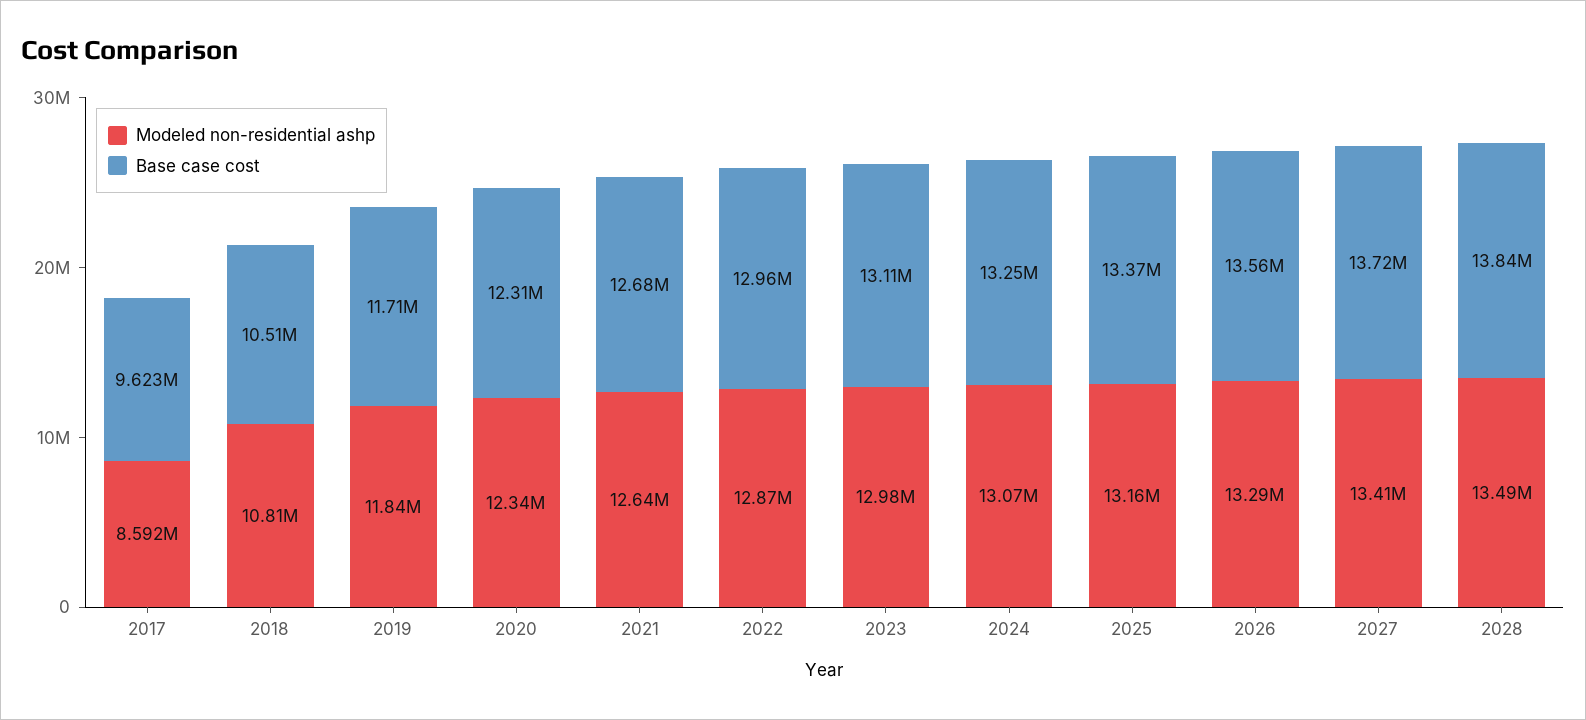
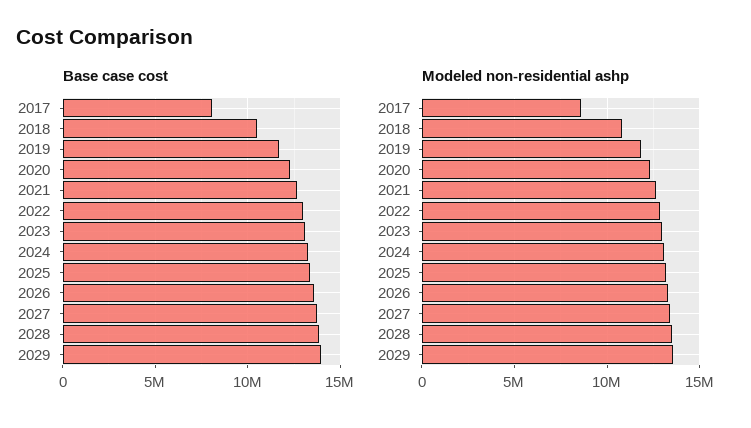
Base case cost, 2017: 9623000 -> 8000000
Base case cost, 2029: none -> 14000000
Modeled non-residential ashp, 2029: none -> 13500000

